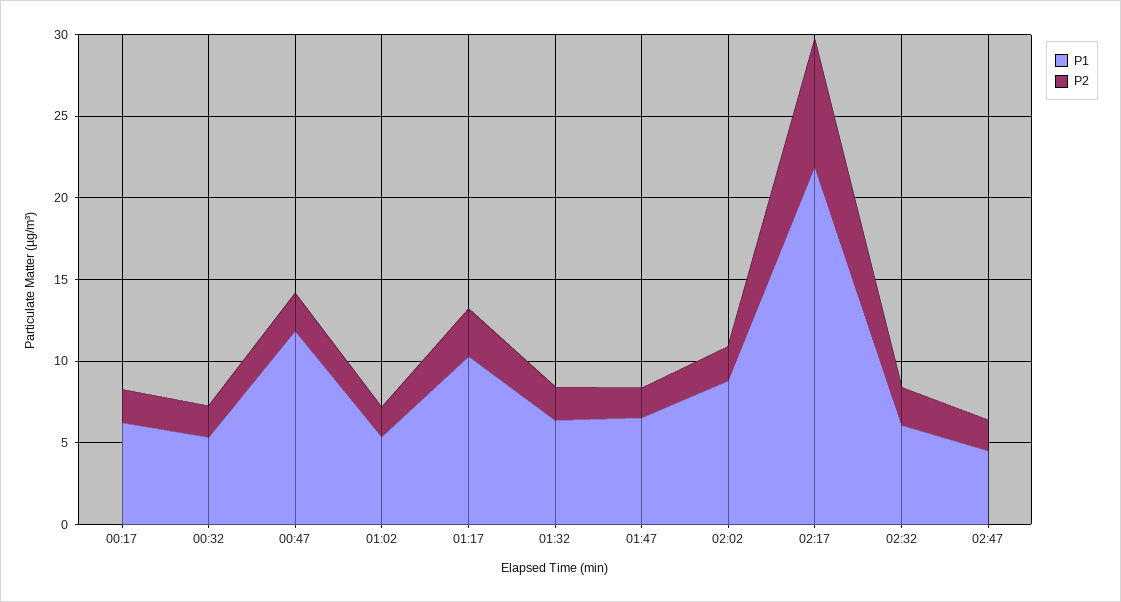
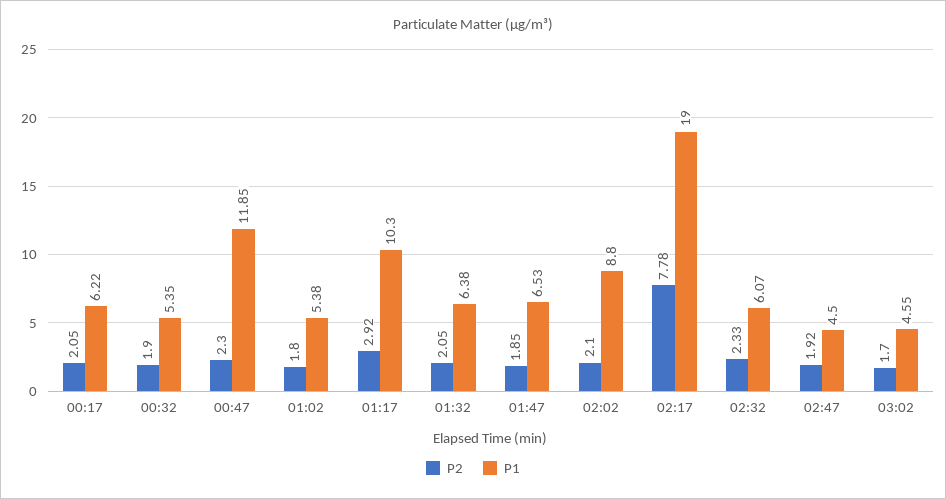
P1, 02:17: 22 -> 19
P2, 03:02: none -> 1.7
P1, 03:02: none -> 4.55

